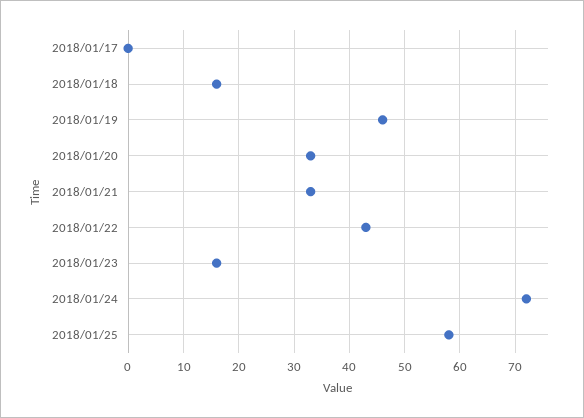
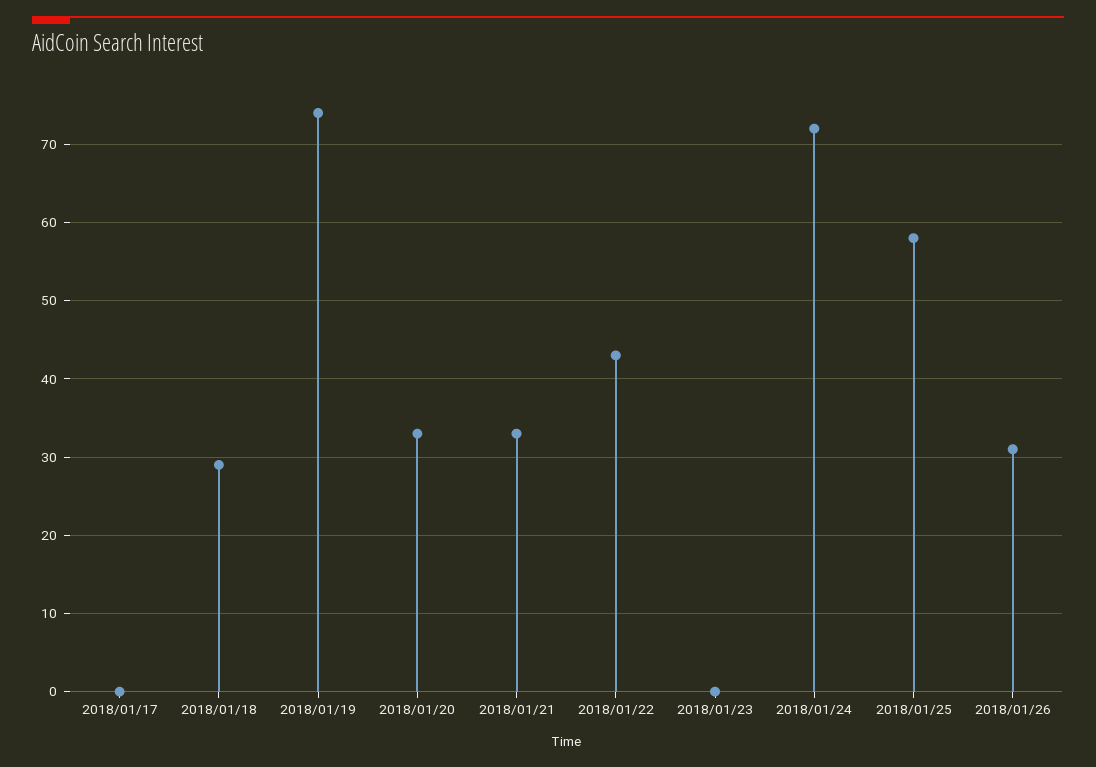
2018/01/18: 15 -> 29
2018/01/19: 45 -> 74
2018/01/23: 15 -> 0
2018/01/26: none -> 31

